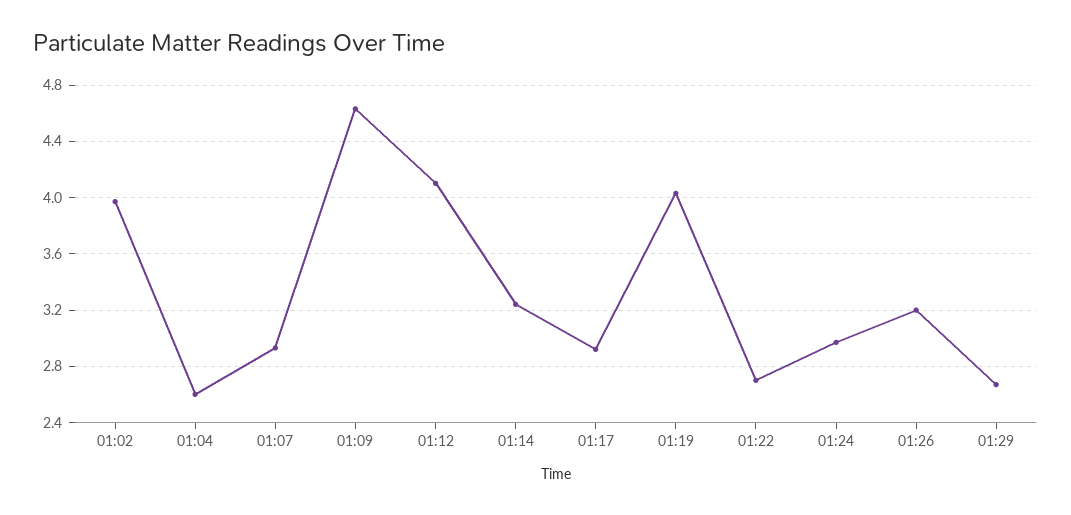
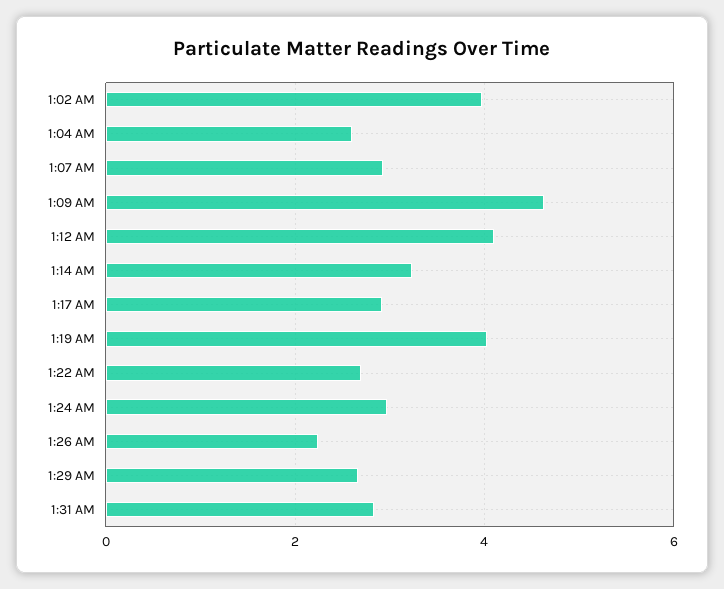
01:26: 3.2 -> 2.2
1:31 AM: none -> 2.8

